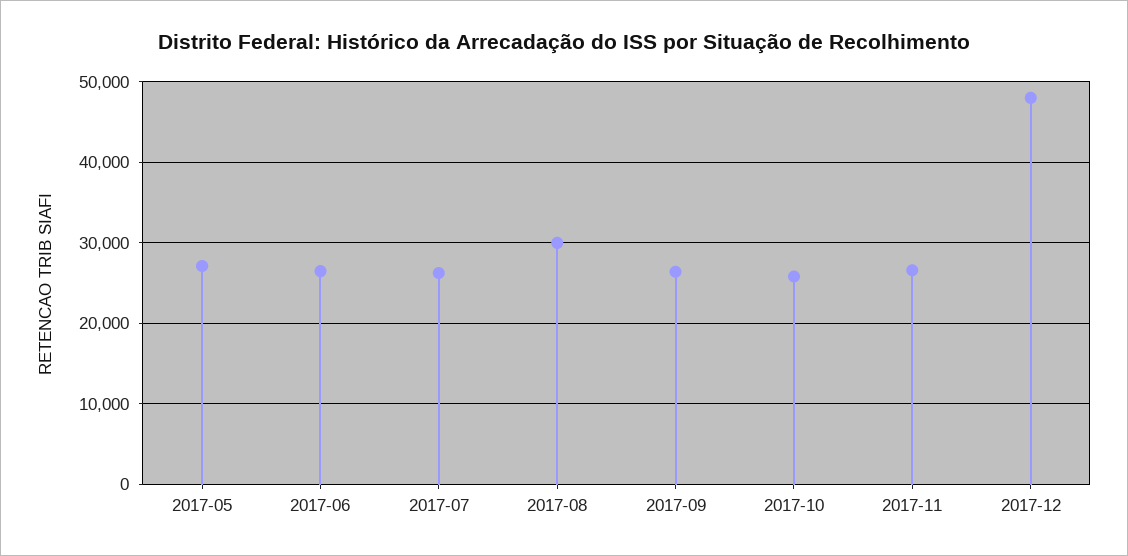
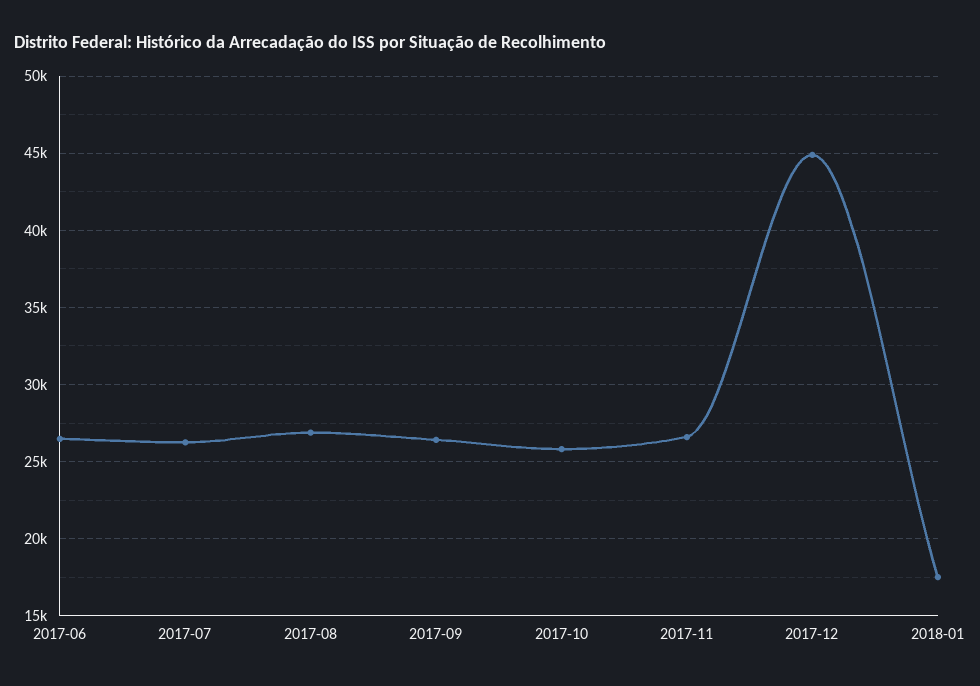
2017-05: 27000 -> none
2017-08: 30000 -> 27000
2017-12: 48000 -> 45000
2018-01: none -> 17500

